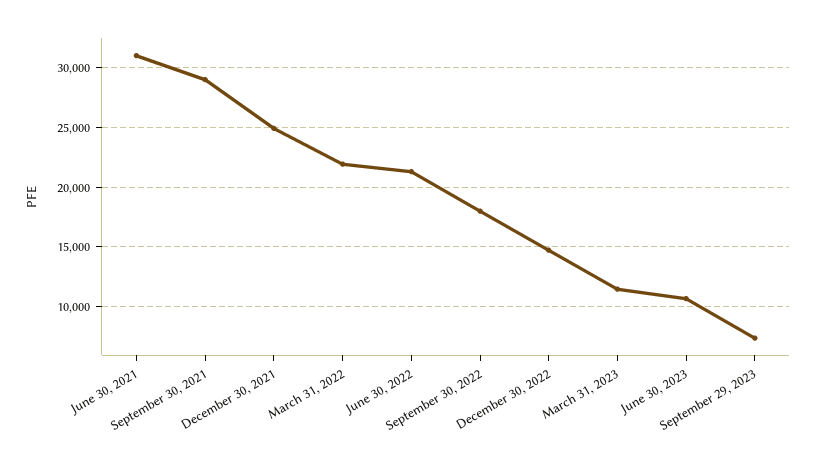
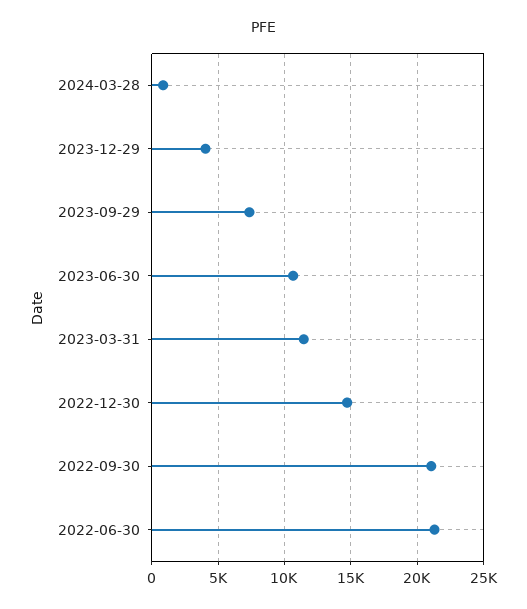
June 30, 2021: 31000 -> none
September 30, 2021: 29000 -> none
December 30, 2021: 25000 -> none
March 31, 2022: 22000 -> none
September 30, 2022: 18000 -> 21000
2024-03-28: none -> 1000
2023-12-29: none -> 4000

